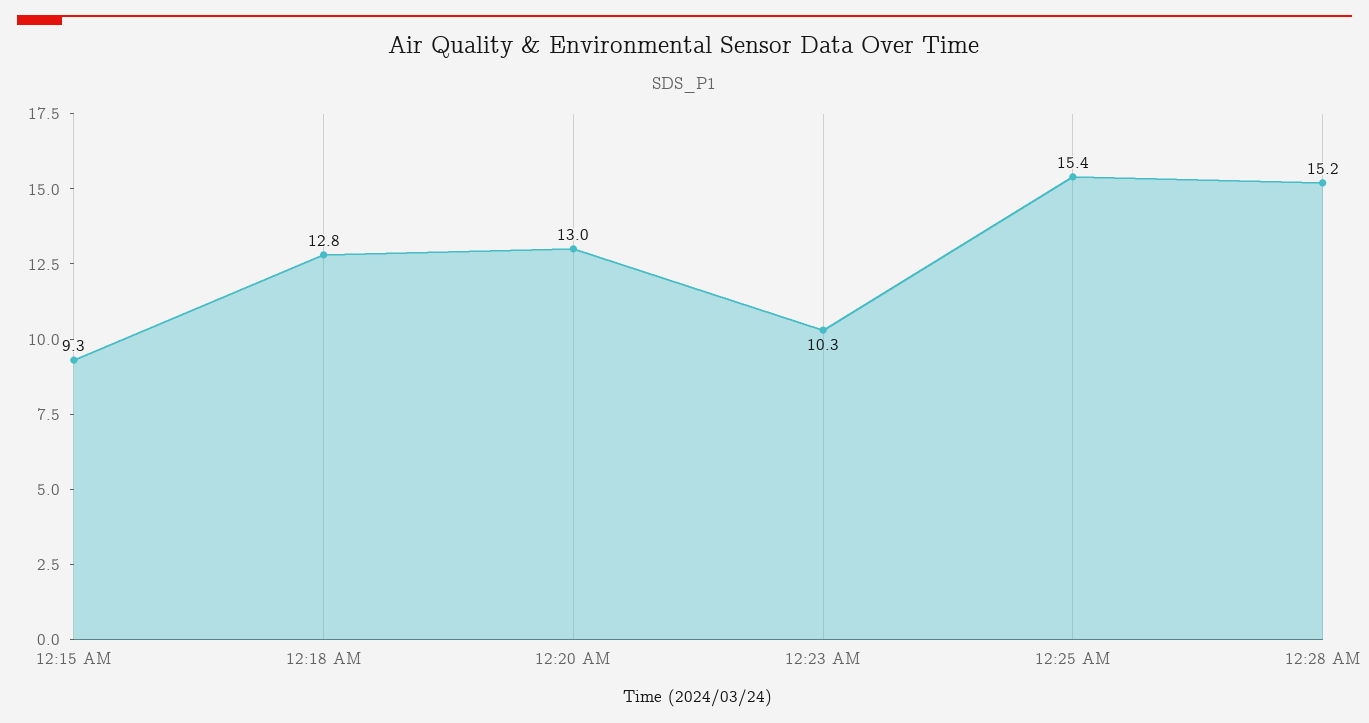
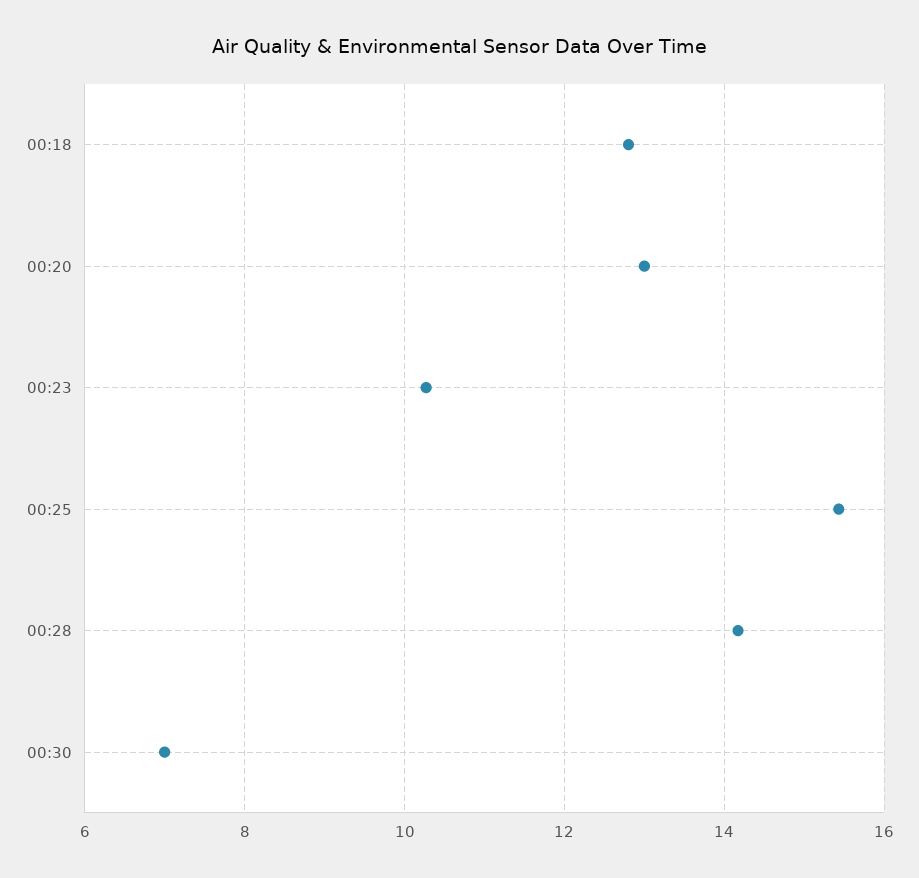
12:15 AM: 9.3 -> none
12:28 AM: 15.2 -> 14.2
00:30: none -> 7

